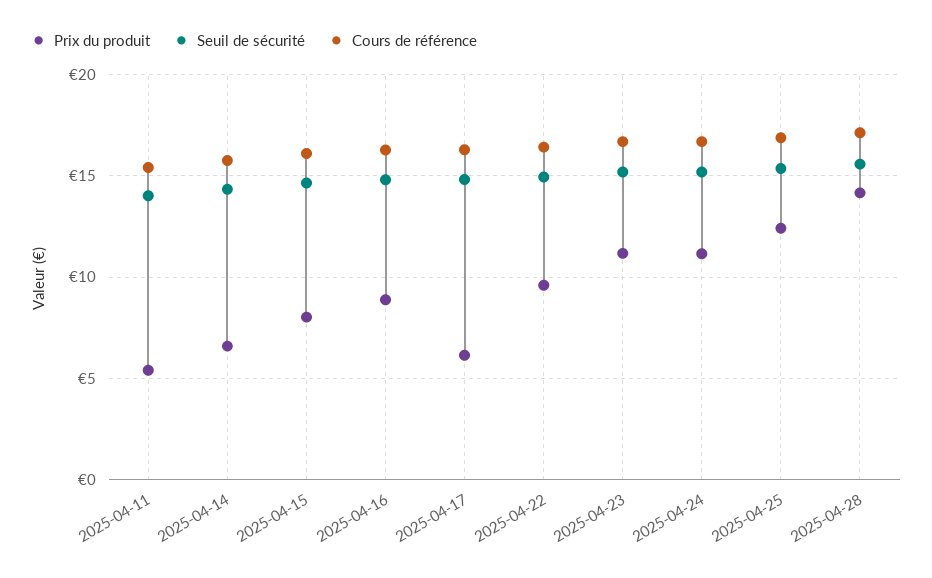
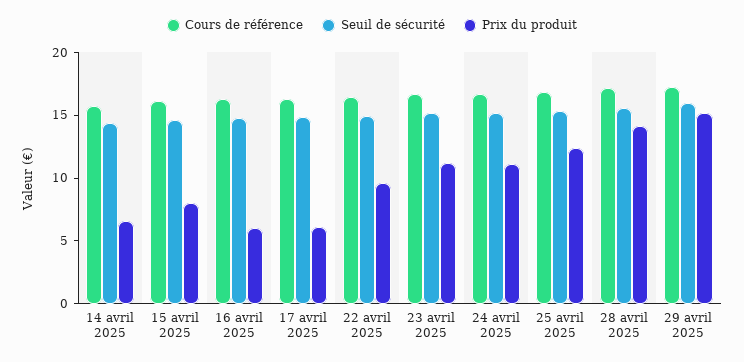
Prix du produit, 2025-04-11: 5.5 -> none
Seuil de sécurité, 2025-04-11: 14 -> none
Cours de référence, 2025-04-11: 15.5 -> none
Prix du produit, 2025-04-16: 9 -> 6
Cours de référence, 29 avril 2025: none -> 17
Seuil de sécurité, 29 avril 2025: none -> 16
Prix du produit, 29 avril 2025: none -> 15

